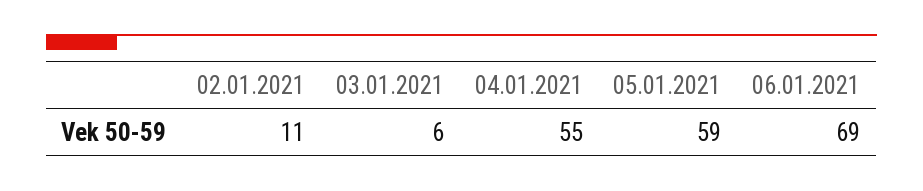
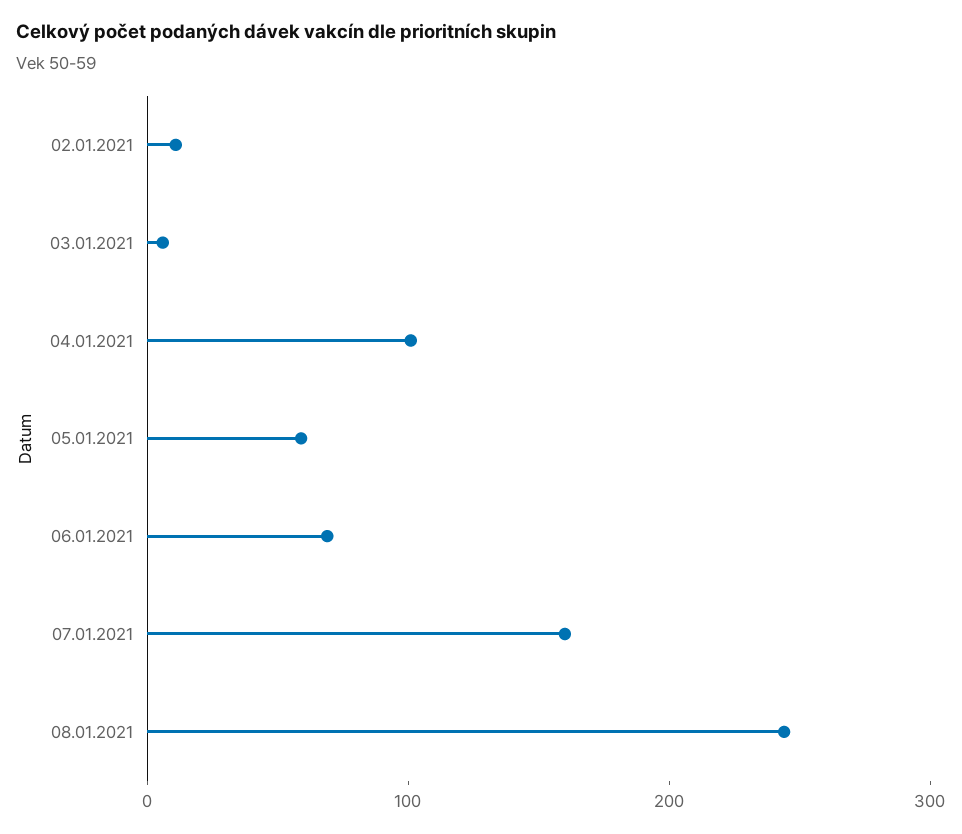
04.01.2021: 55 -> 100
07.01.2021: none -> 160
08.01.2021: none -> 240

